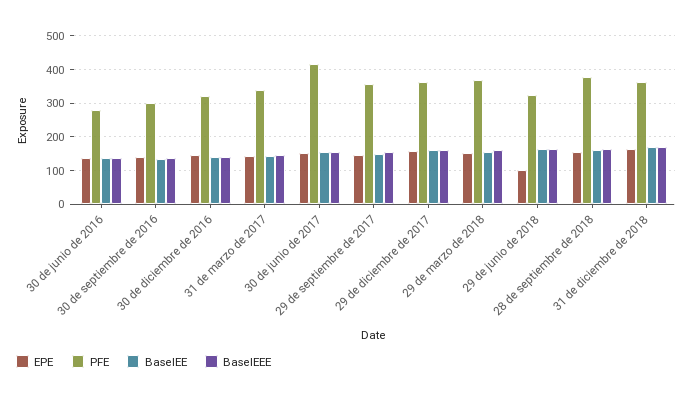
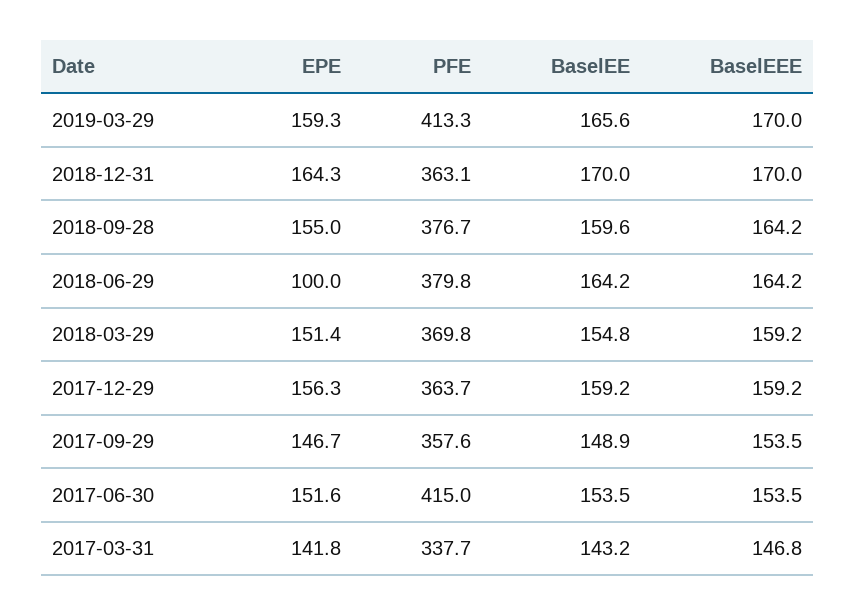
EPE, 30 de junio de 2016: 140 -> none
PFE, 30 de junio de 2016: 280 -> none
BaselEE, 30 de junio de 2016: 140 -> none
BaselEEE, 30 de junio de 2016: 140 -> none
EPE, 30 de septiembre de 2016: 140 -> none
PFE, 30 de septiembre de 2016: 300 -> none
BaselEE, 30 de septiembre de 2016: 140 -> none
BaselEEE, 30 de septiembre de 2016: 140 -> none
EPE, 30 de diciembre de 2016: 140 -> none
PFE, 30 de diciembre de 2016: 320 -> none
BaselEE, 30 de diciembre de 2016: 140 -> none
BaselEEE, 30 de diciembre de 2016: 140 -> none
PFE, 29 de junio de 2018: 320 -> 379.8
EPE, 2019-03-29: none -> 159.3
PFE, 2019-03-29: none -> 413.3
BaselEE, 2019-03-29: none -> 165.6
BaselEEE, 2019-03-29: none -> 170

